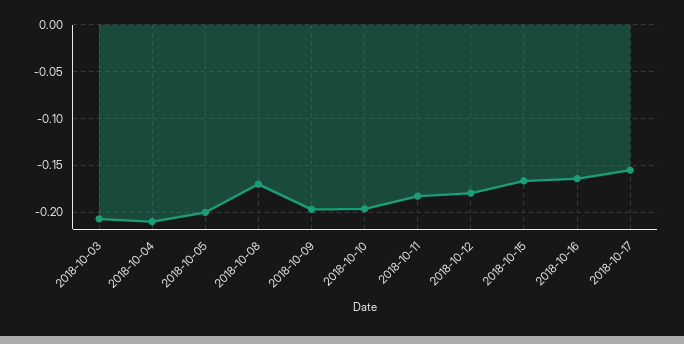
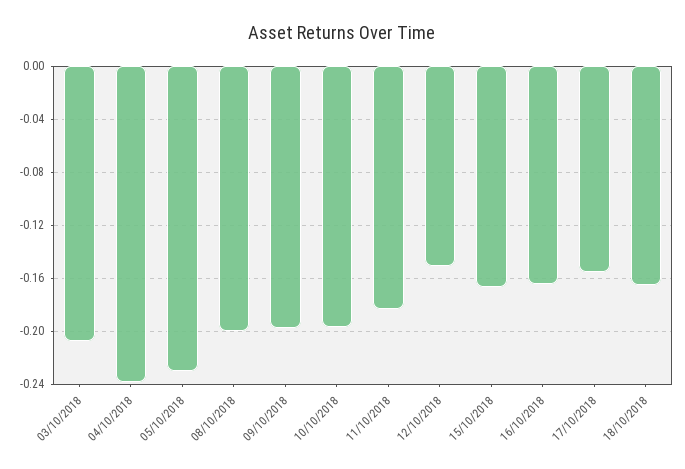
2018-10-04: -0.21 -> -0.24
2018-10-05: -0.2 -> -0.23
2018-10-08: -0.17 -> -0.2
2018-10-12: -0.18 -> -0.15
18/10/2018: none -> -0.165

